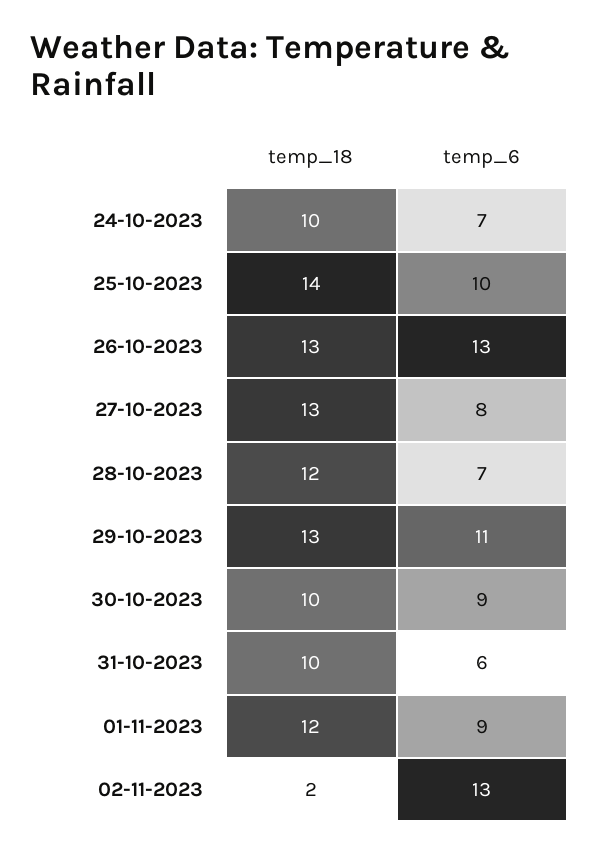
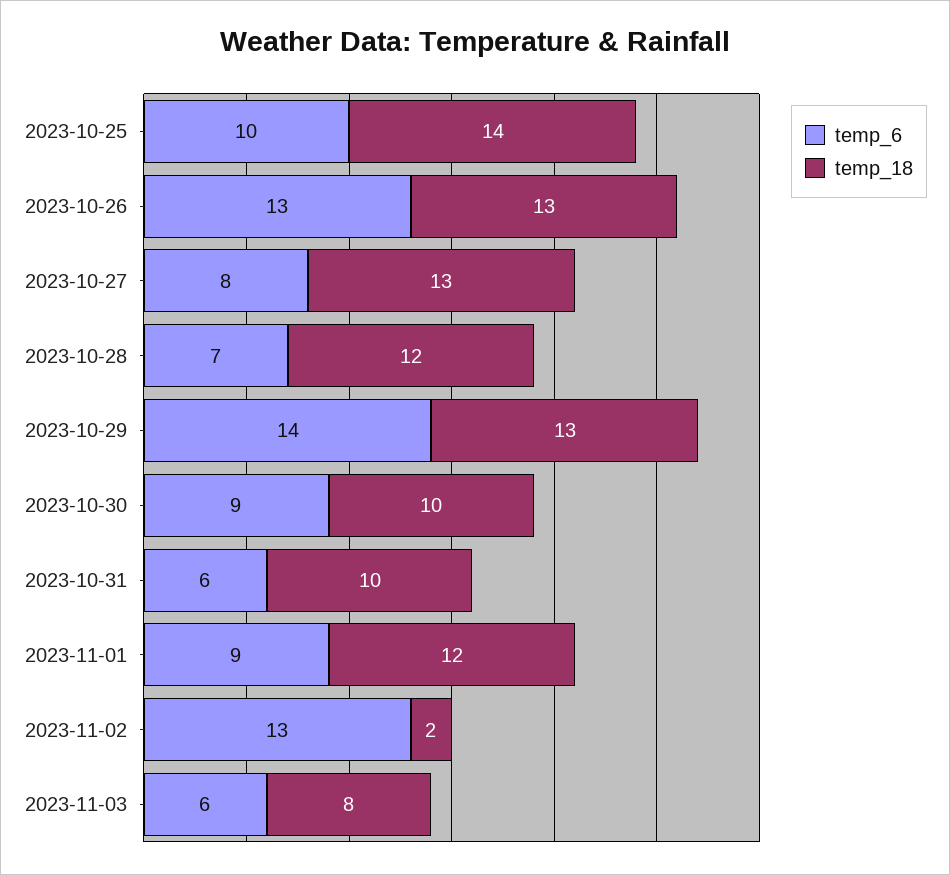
temp_18, 24-10-2023: 10 -> none
temp_6, 24-10-2023: 7 -> none
temp_6, 29-10-2023: 11 -> 14
temp_6, 2023-11-03: none -> 6
temp_18, 2023-11-03: none -> 8

